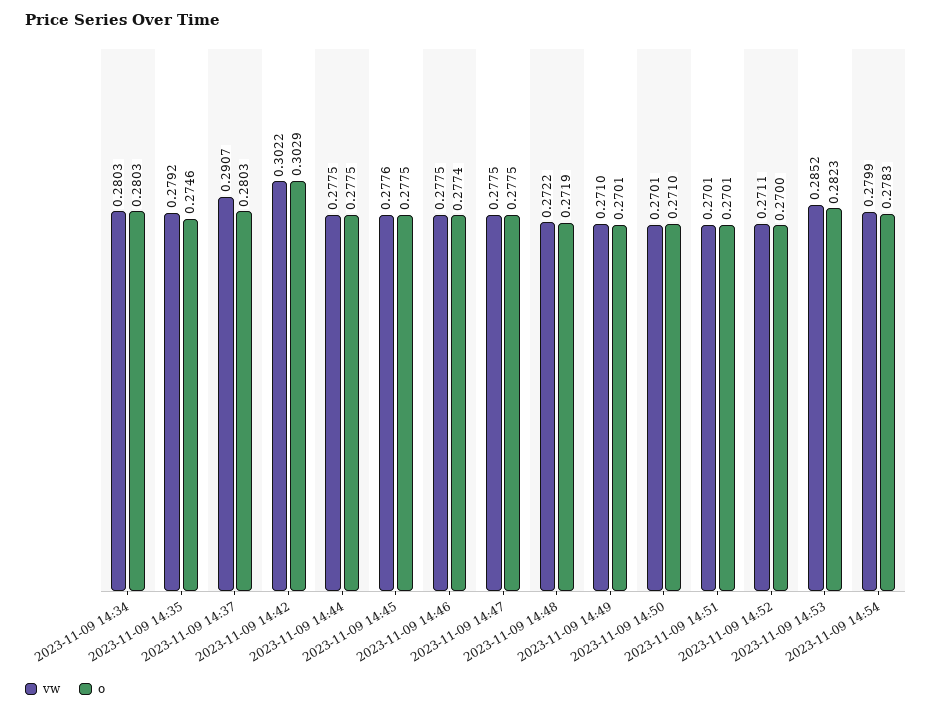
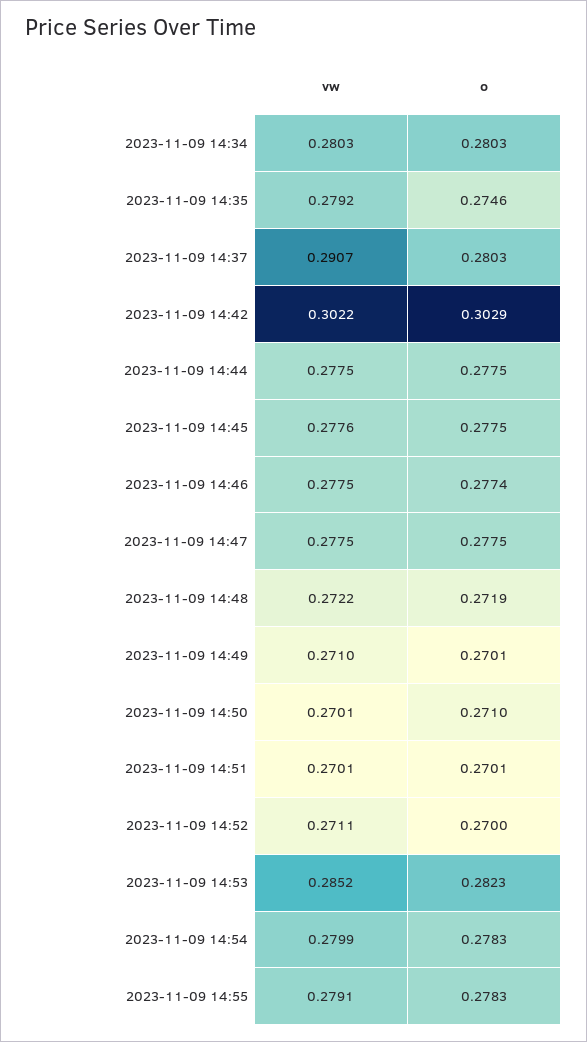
vw, 2023-11-09 14:55: none -> 0.2791
o, 2023-11-09 14:55: none -> 0.2783

